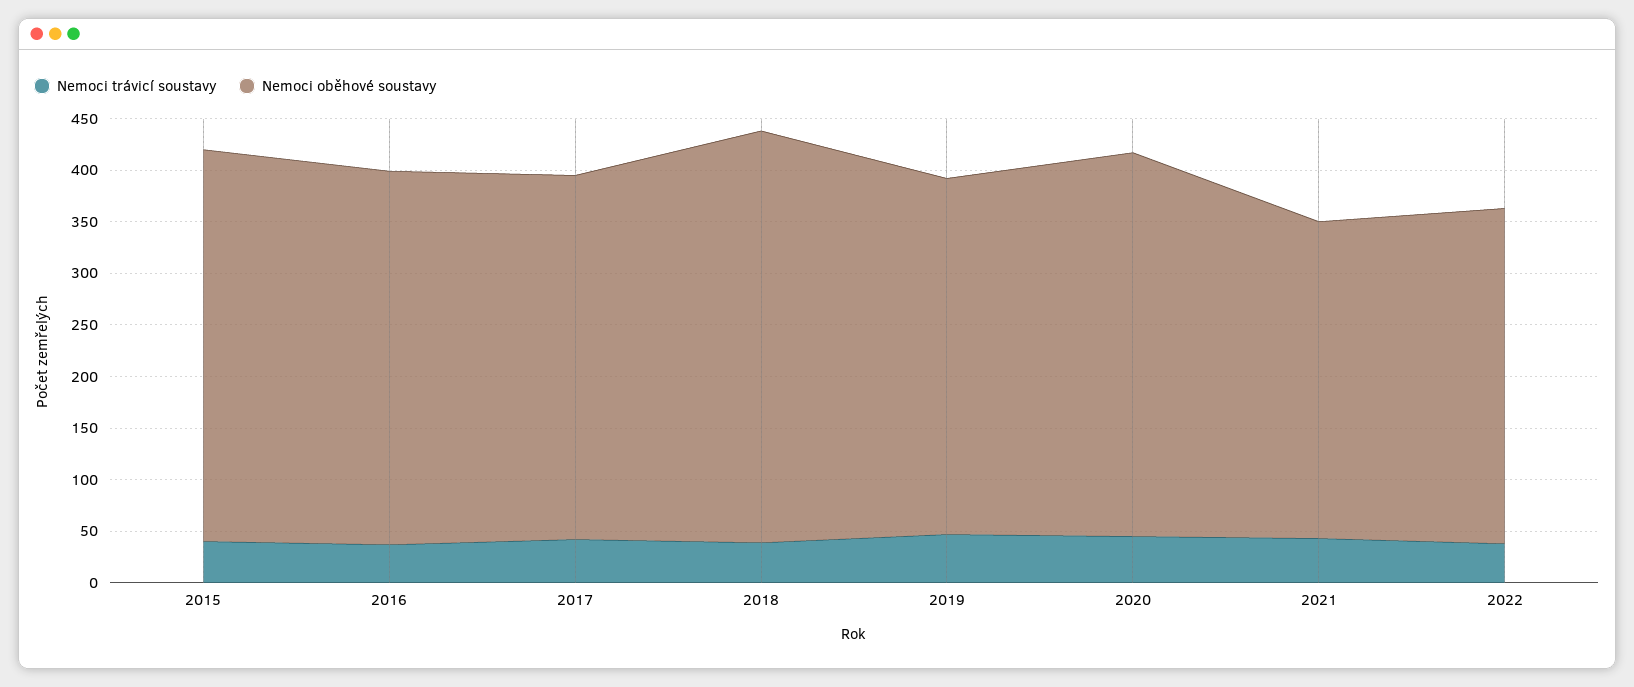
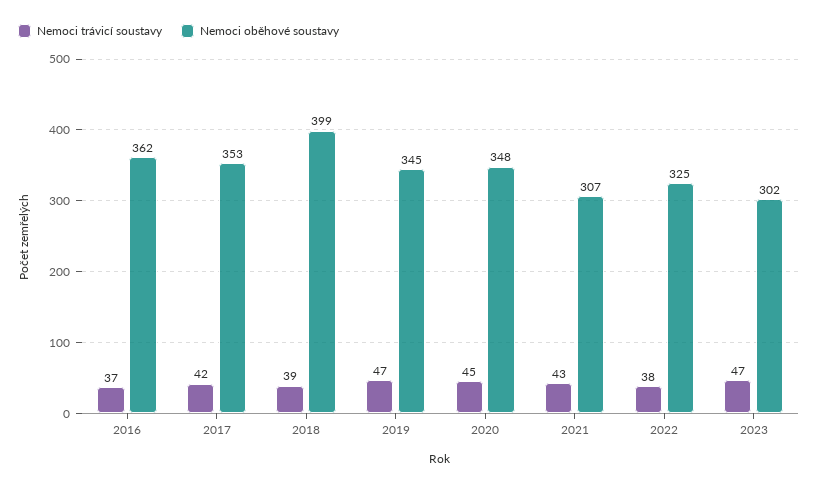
Nemoci trávicí soustavy, 2015: 40 -> none
Nemoci oběhové soustavy, 2015: 380 -> none
Nemoci oběhové soustavy, 2020: 370 -> 348
Nemoci trávicí soustavy, 2023: none -> 47
Nemoci oběhové soustavy, 2023: none -> 302

